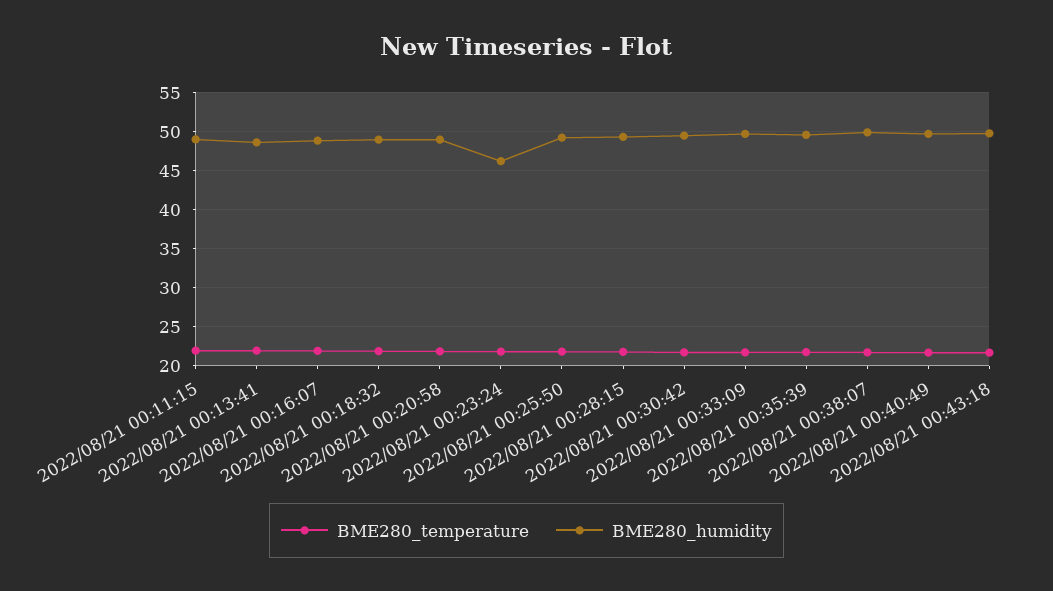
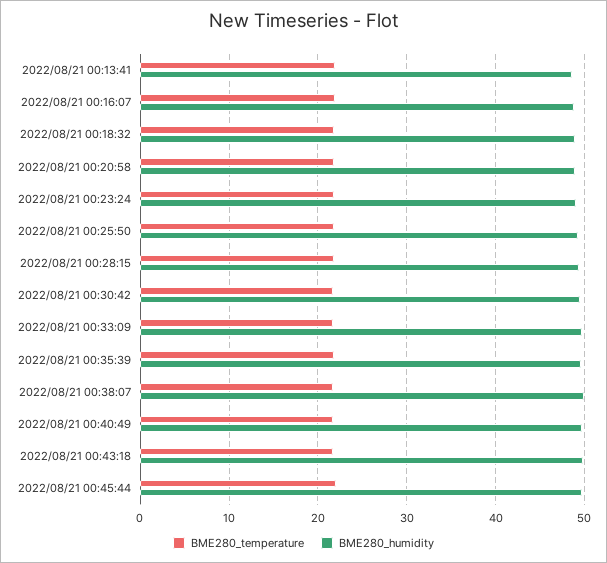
BME280_temperature, 2022/08/21 00:11:15: 22 -> none
BME280_humidity, 2022/08/21 00:11:15: 49 -> none
BME280_humidity, 2022/08/21 00:23:24: 46 -> 49
BME280_temperature, 2022/08/21 00:45:44: none -> 22
BME280_humidity, 2022/08/21 00:45:44: none -> 50

